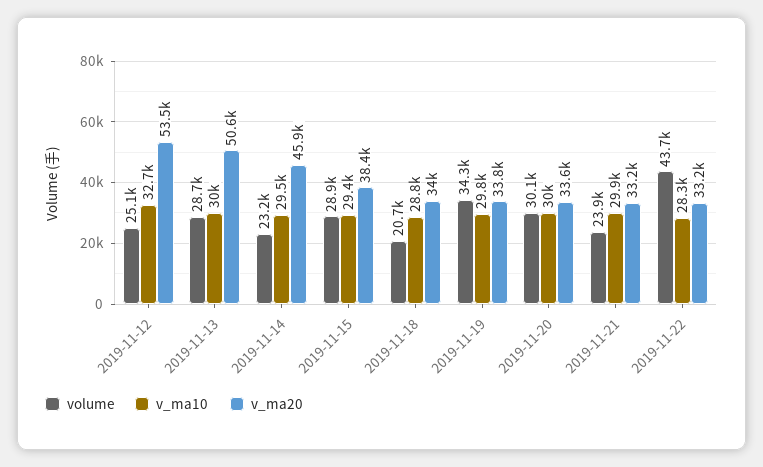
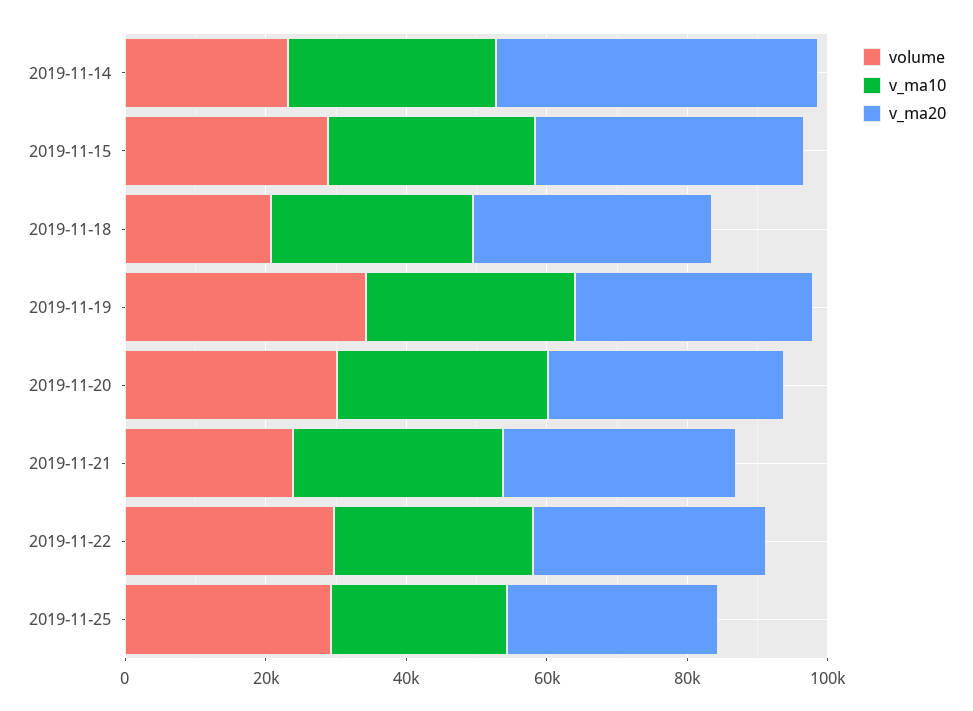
volume, 2019-11-12: 25100 -> none
v_ma10, 2019-11-12: 32700 -> none
v_ma20, 2019-11-12: 53500 -> none
volume, 2019-11-13: 28700 -> none
v_ma10, 2019-11-13: 30000 -> none
v_ma20, 2019-11-13: 50600 -> none
volume, 2019-11-22: 43700 -> 30000
volume, 2019-11-25: none -> 30000
v_ma10, 2019-11-25: none -> 25000
v_ma20, 2019-11-25: none -> 30000

